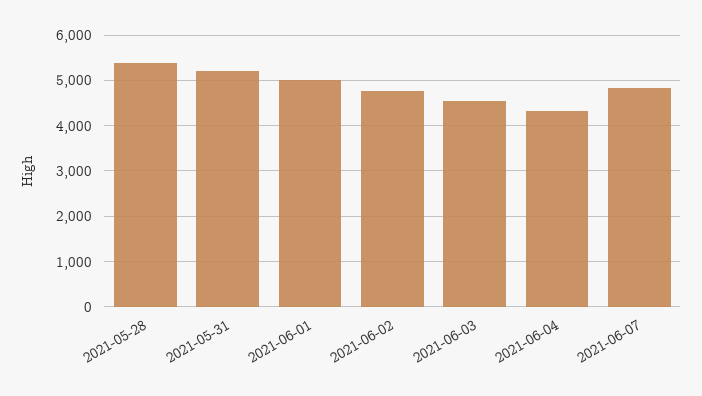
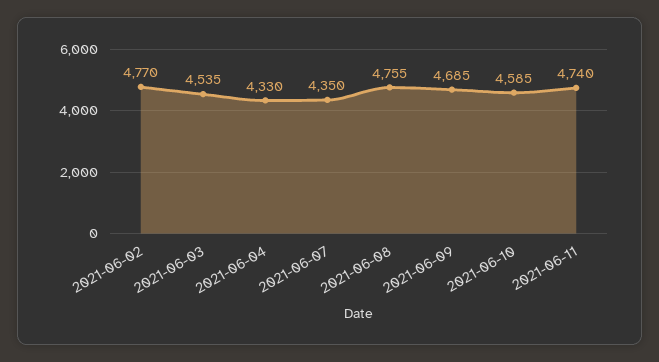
2021-05-28: 5400 -> none
2021-05-31: 5200 -> none
2021-06-01: 5000 -> none
2021-06-07: 4800 -> 4350
2021-06-08: none -> 4755
2021-06-09: none -> 4685
2021-06-10: none -> 4585
2021-06-11: none -> 4740

